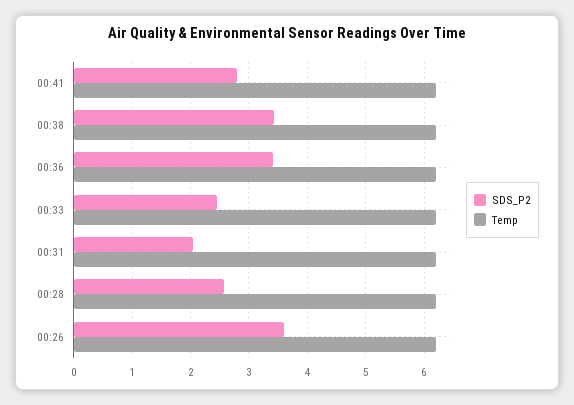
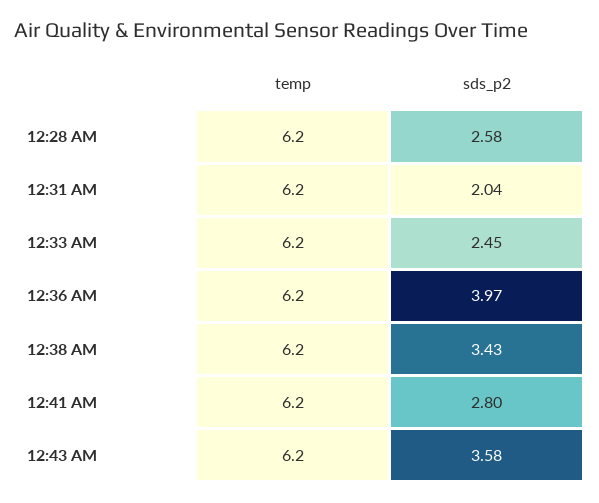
SDS_P2, 00:36: 3.4 -> 3.97
SDS_P2, 00:26: 3.6 -> none
Temp, 00:26: 6.2 -> none
Temp, 12:43 AM: none -> 6.2
SDS_P2, 12:43 AM: none -> 3.58

